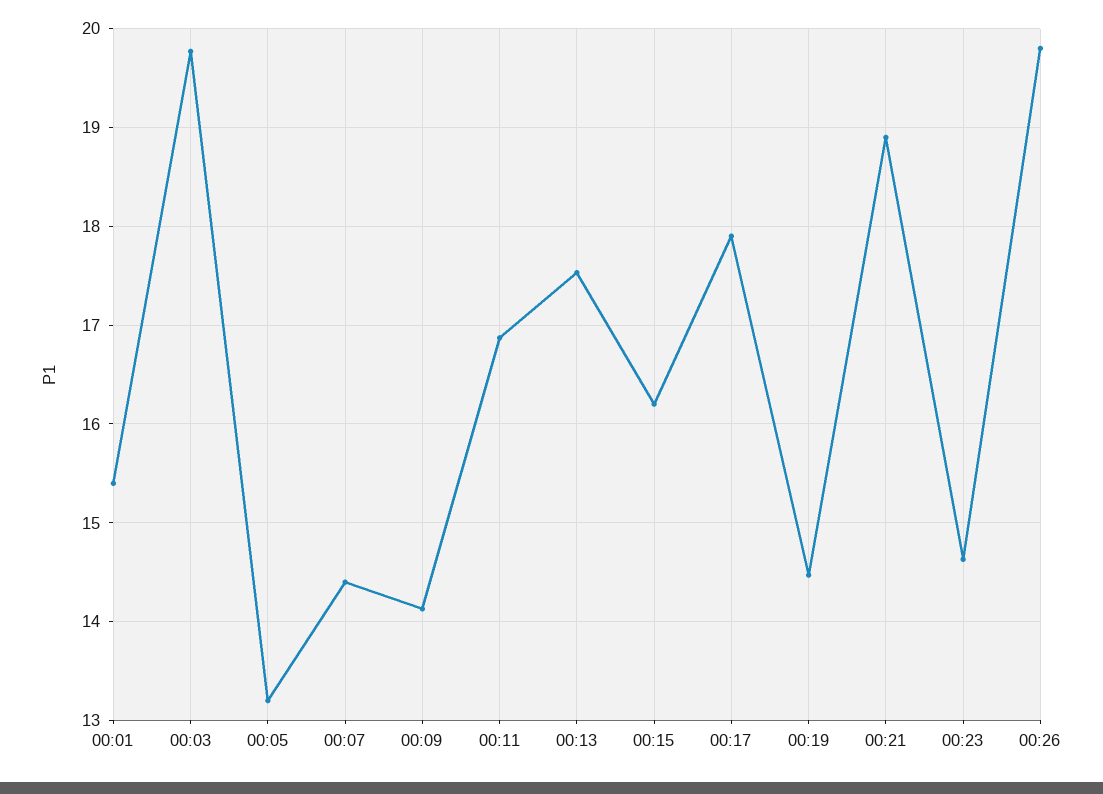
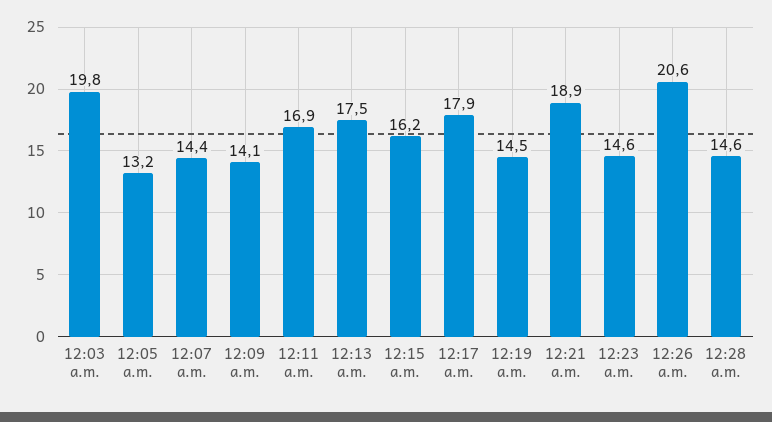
00:01: 15.4 -> none
00:26: 19.8 -> 20.6
12:28 a.m.: none -> 14.6

